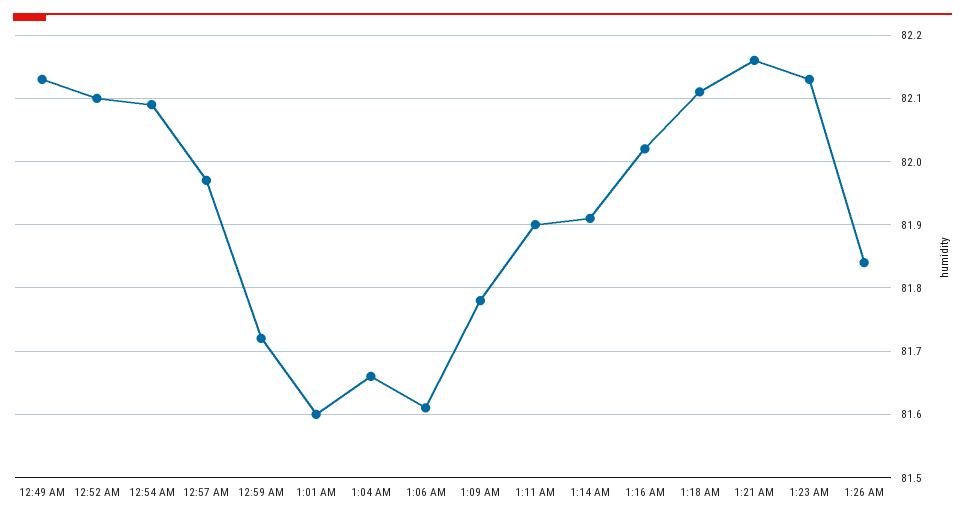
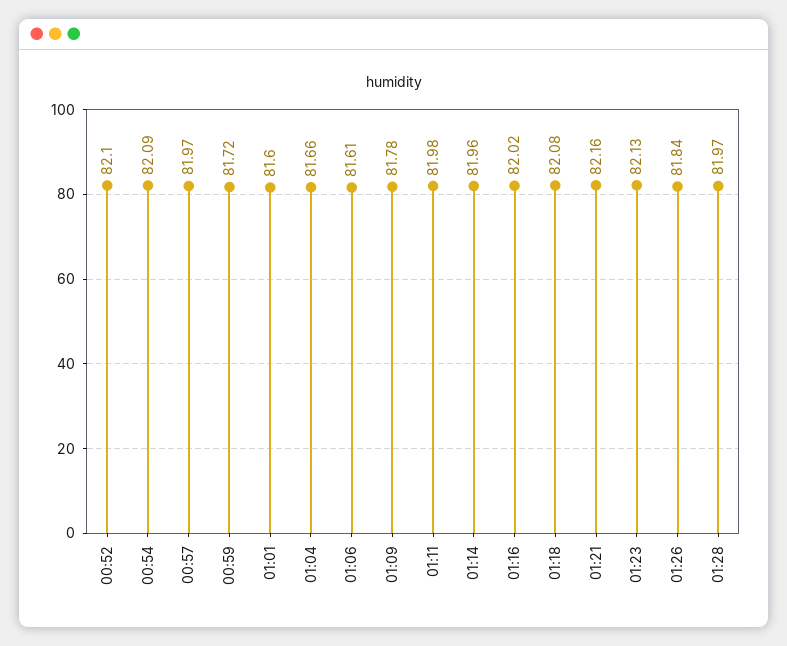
12:49 AM: 82.13 -> none
1:11 AM: 81.9 -> 81.98
1:14 AM: 81.91 -> 81.96
1:18 AM: 82.11 -> 82.08
01:28: none -> 81.97

